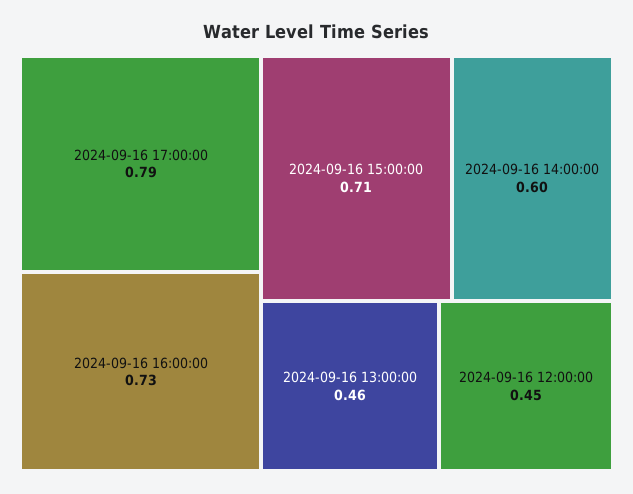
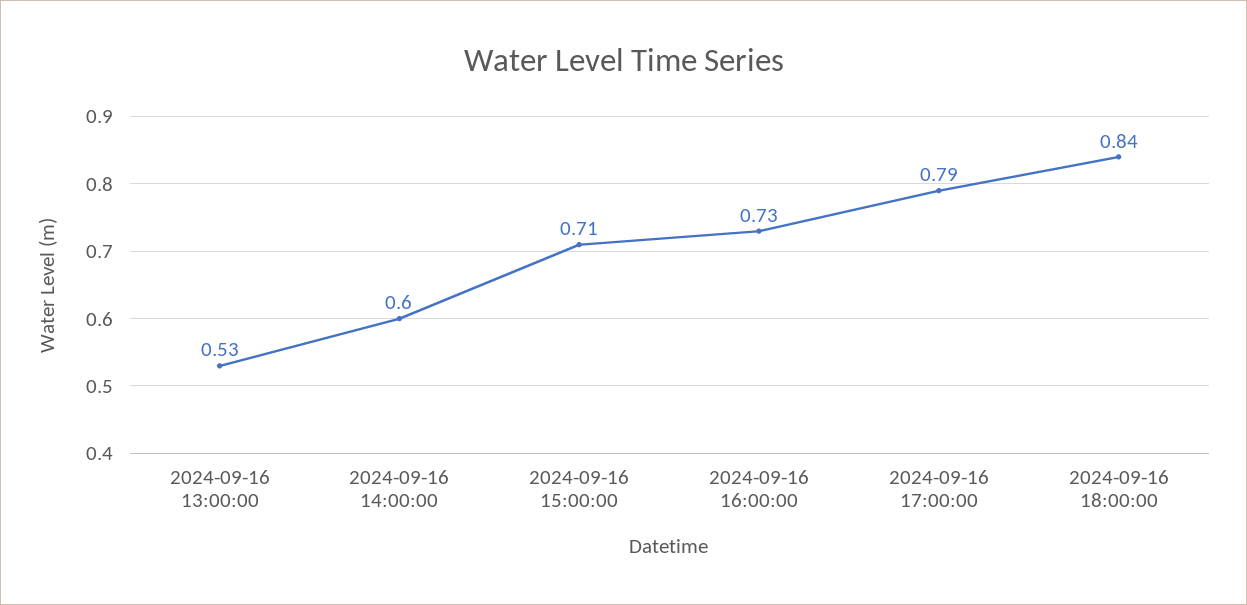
2024-09-16 13:00:00: 0.46 -> 0.53
2024-09-16 12:00:00: 0.45 -> none
2024-09-16 18:00:00: none -> 0.84

